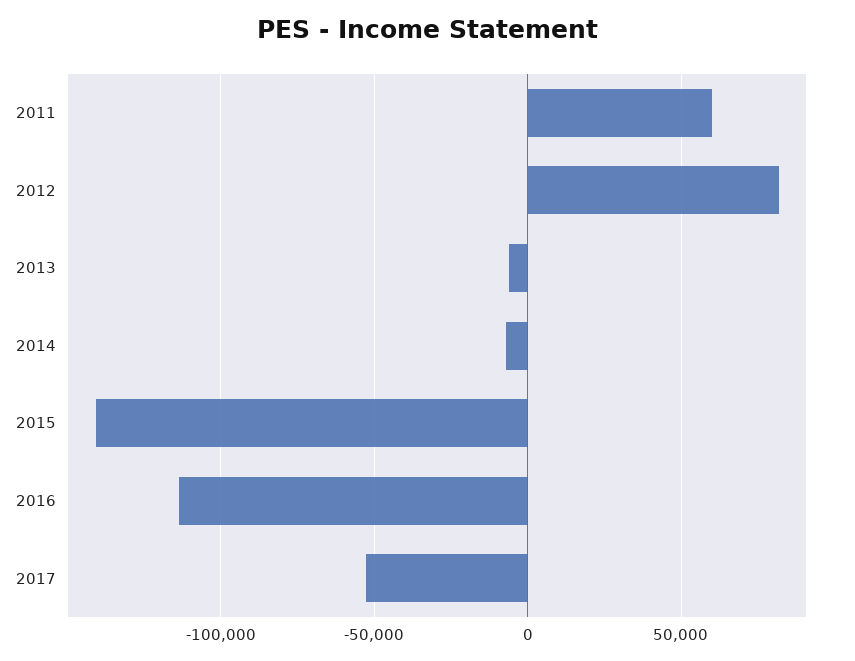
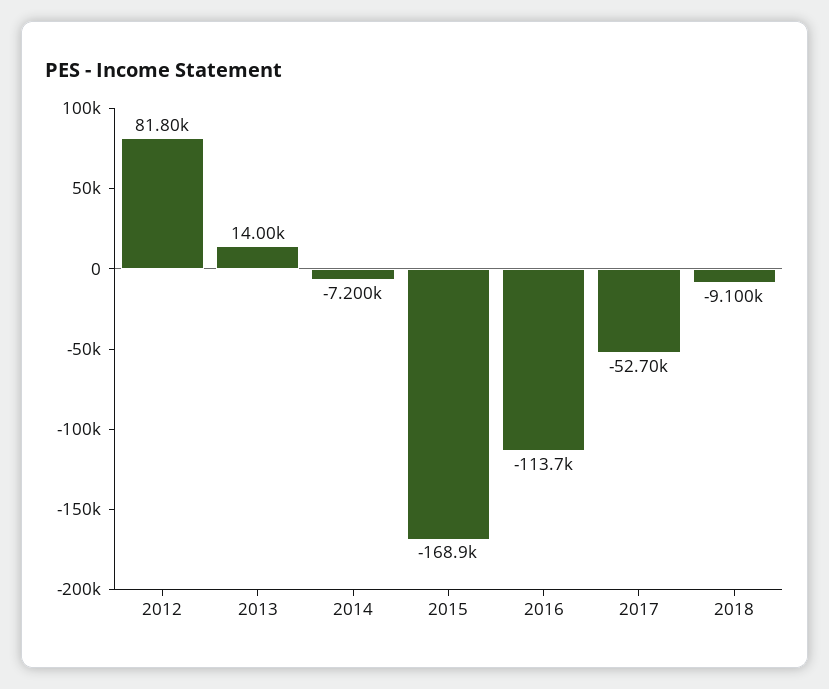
2011: 60000 -> none
2013: -5000 -> 14000
2015: -140000 -> -168900
2018: none -> -9100

